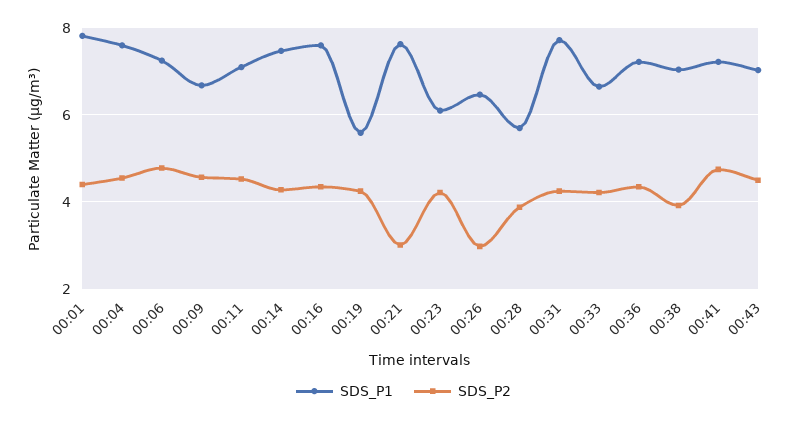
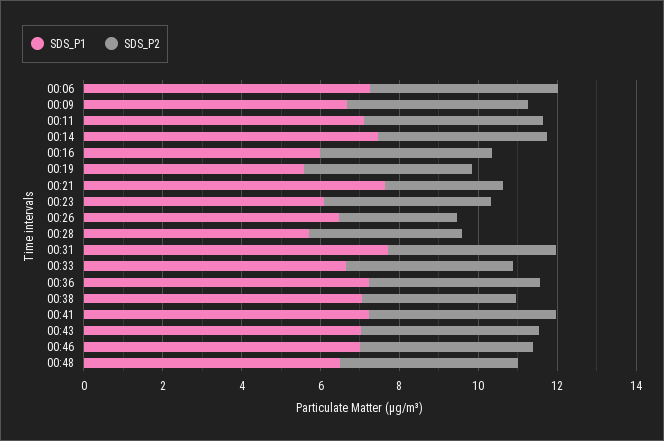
SDS_P1, 00:01: 7.8 -> none
SDS_P2, 00:01: 4.4 -> none
SDS_P1, 00:04: 7.6 -> none
SDS_P2, 00:04: 4.6 -> none
SDS_P1, 00:16: 7.6 -> 6
SDS_P1, 00:46: none -> 7
SDS_P2, 00:46: none -> 4.5
SDS_P1, 00:48: none -> 6.5
SDS_P2, 00:48: none -> 4.5

